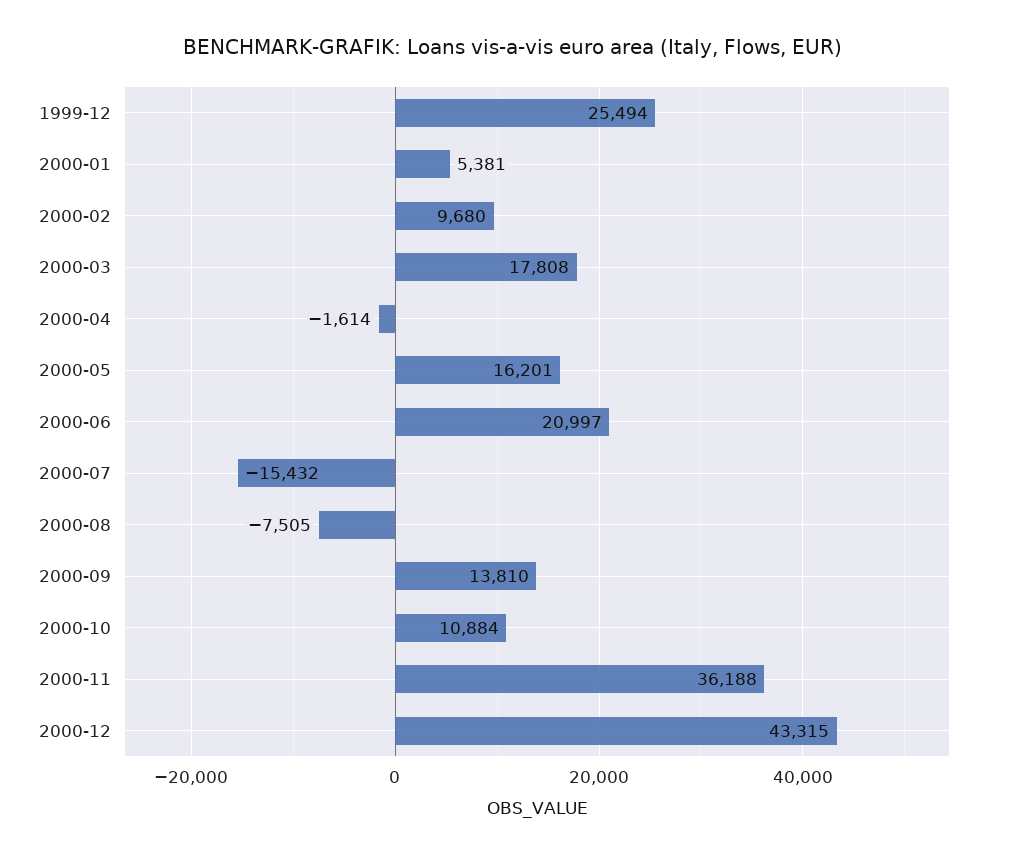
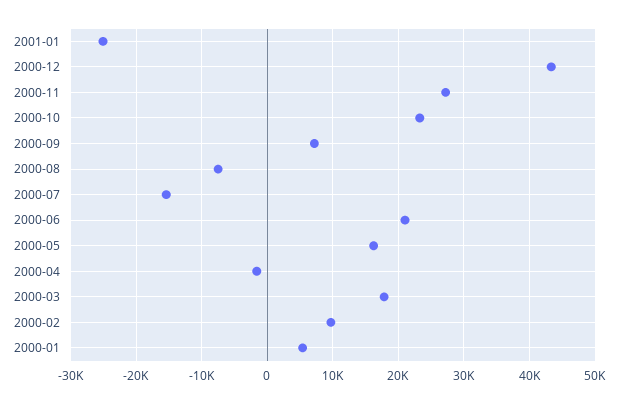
1999-12: 25494 -> none
2000-09: 13810 -> 7000
2000-10: 10884 -> 23000
2000-11: 36188 -> 27000
2001-01: none -> -25000

